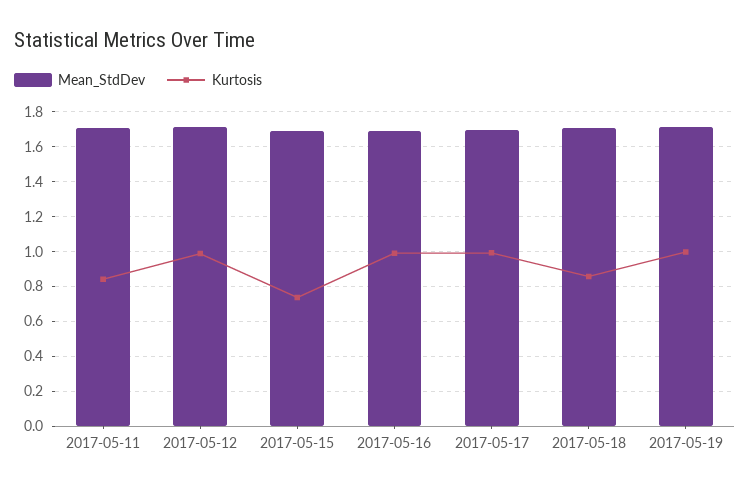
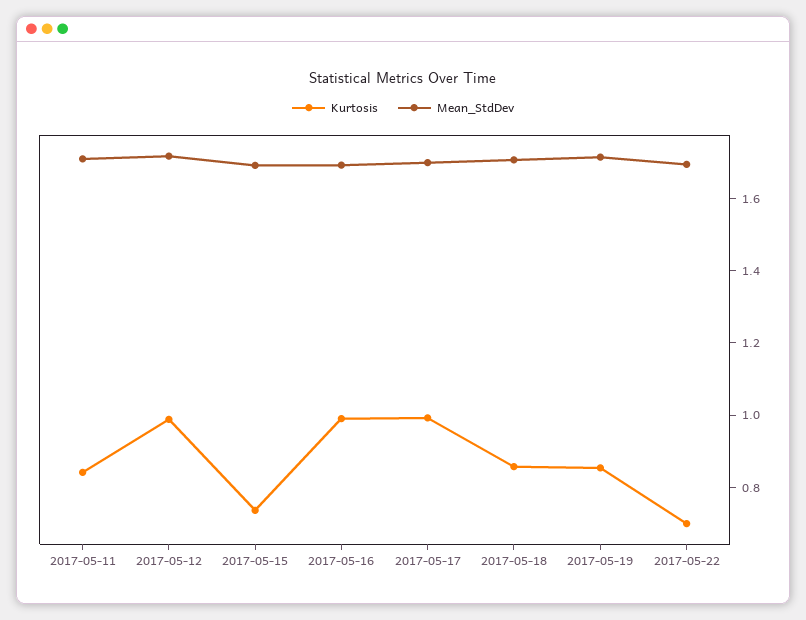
Kurtosis, 2017-05-19: 1 -> 0.85
Kurtosis, 2017-05-22: none -> 0.7
Mean_StdDev, 2017-05-22: none -> 1.7

